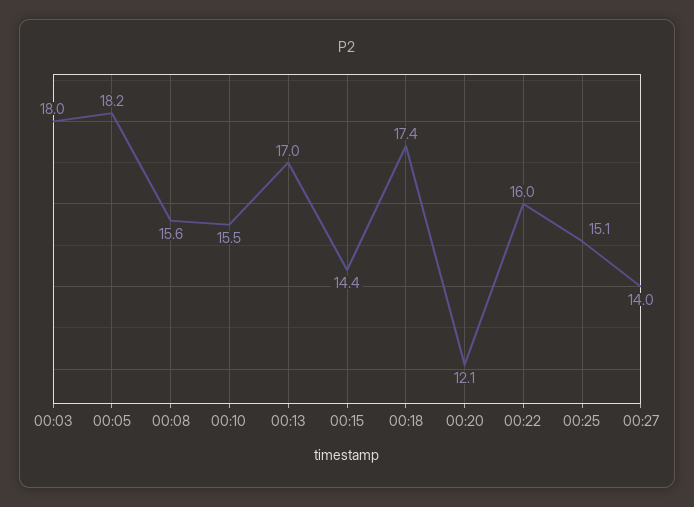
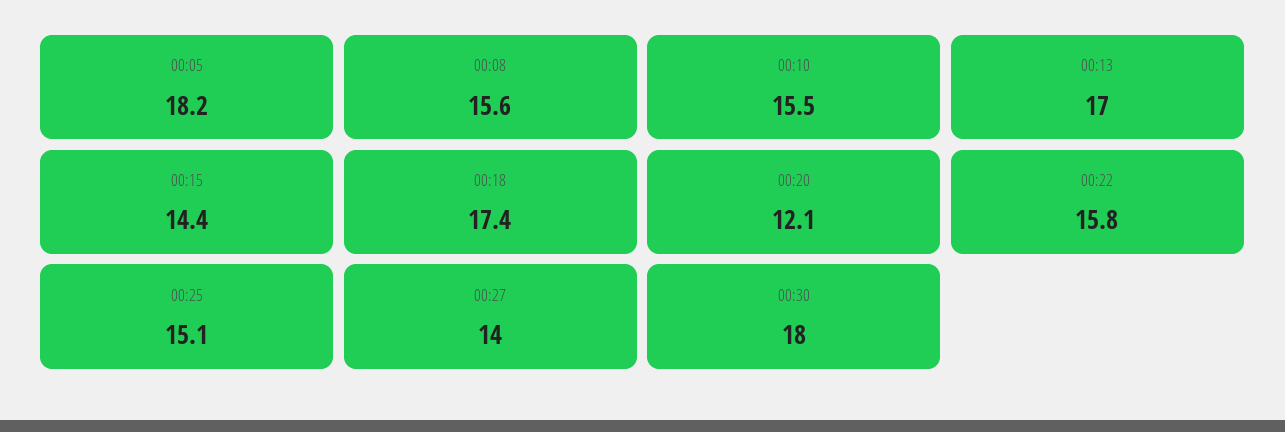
00:03: 18 -> none
00:22: 16 -> 15.8
00:30: none -> 18

